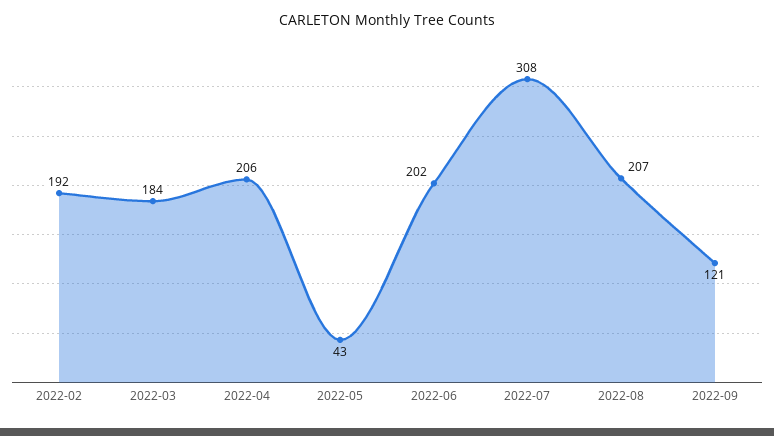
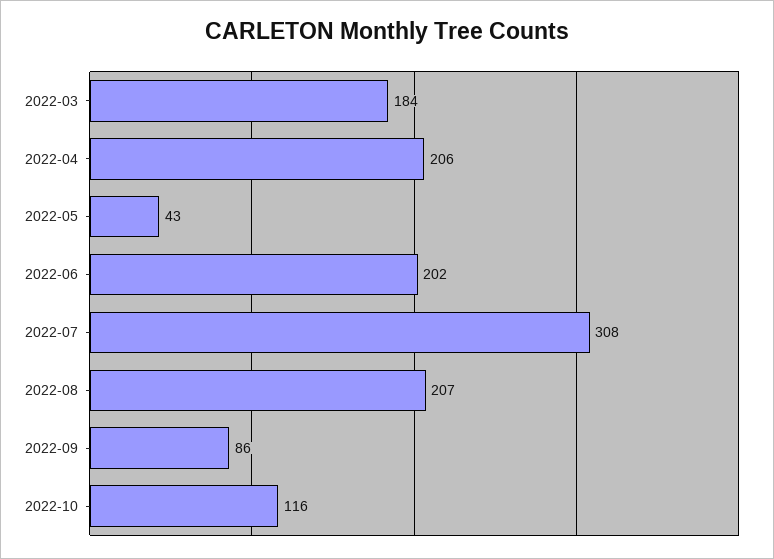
2022-02: 192 -> none
2022-09: 121 -> 86
2022-10: none -> 116

